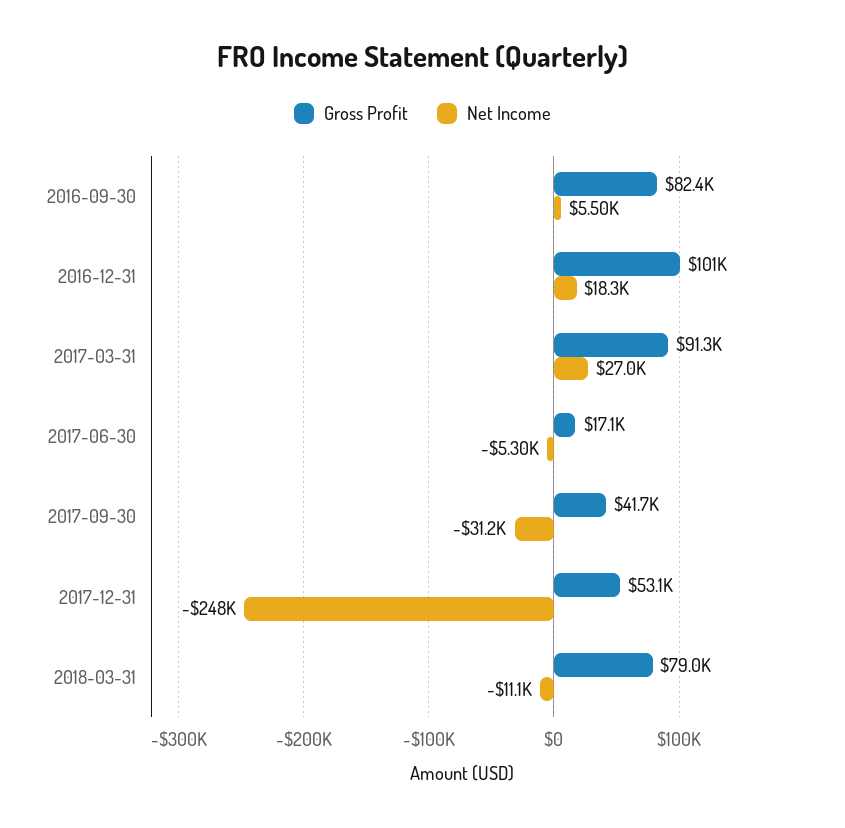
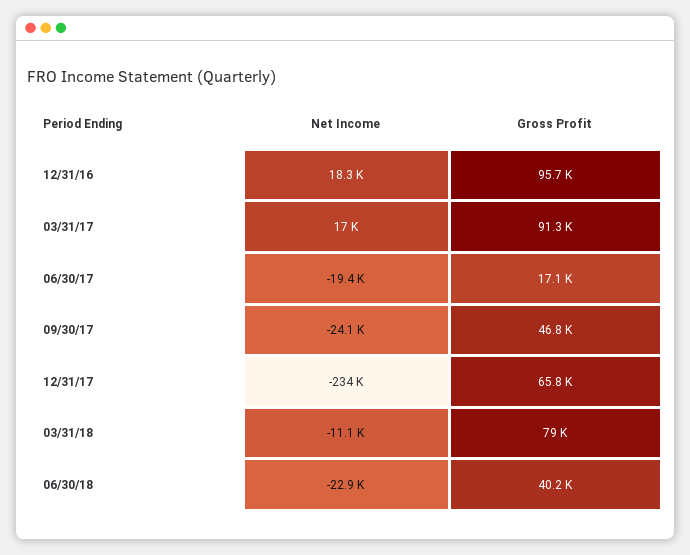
Gross Profit, 2016-09-30: 82400 -> none
Net Income, 2016-09-30: 5500 -> none
Gross Profit, 2016-12-31: 101000 -> 95700
Net Income, 2017-03-31: 27000 -> 17000
Net Income, 2017-06-30: -5300 -> -19400
Gross Profit, 2017-09-30: 41700 -> 46800
Net Income, 2017-09-30: -31200 -> -24100
Gross Profit, 2017-12-31: 53100 -> 65800
Net Income, 2017-12-31: -248000 -> -234000
Net Income, 06/30/18: none -> -22900
Gross Profit, 06/30/18: none -> 40200

